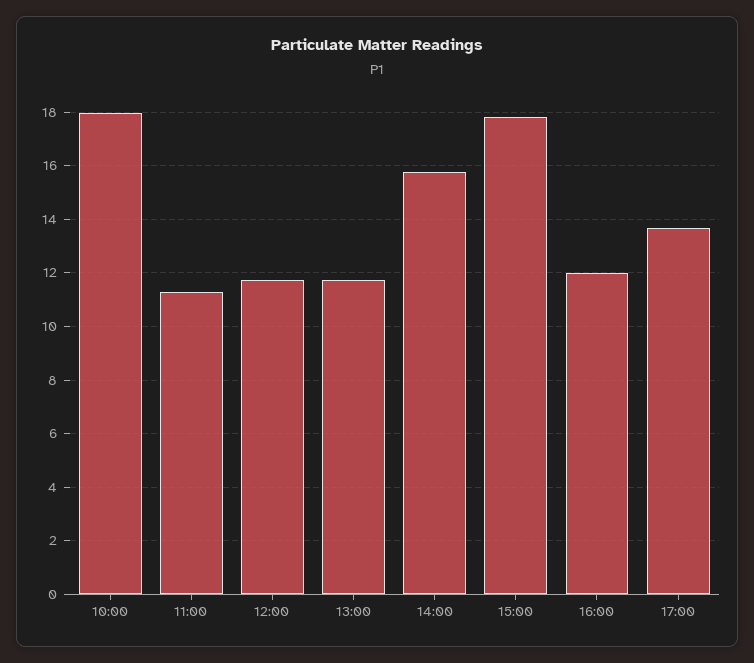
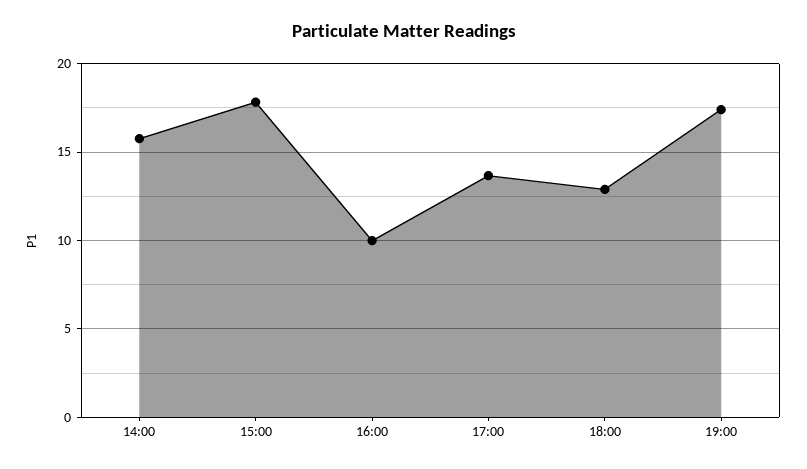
10:00: 18 -> none
11:00: 11.25 -> none
12:00: 11.75 -> none
13:00: 11.75 -> none
16:00: 12 -> 10
18:00: none -> 13
19:00: none -> 17.5

